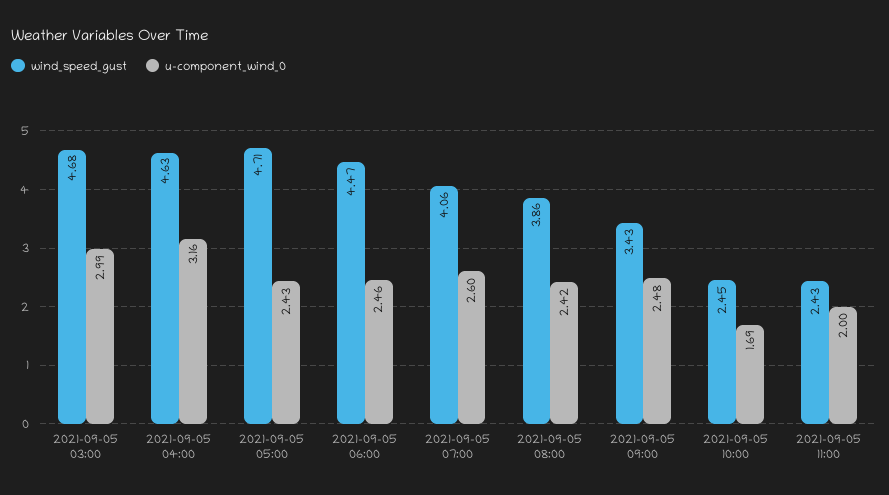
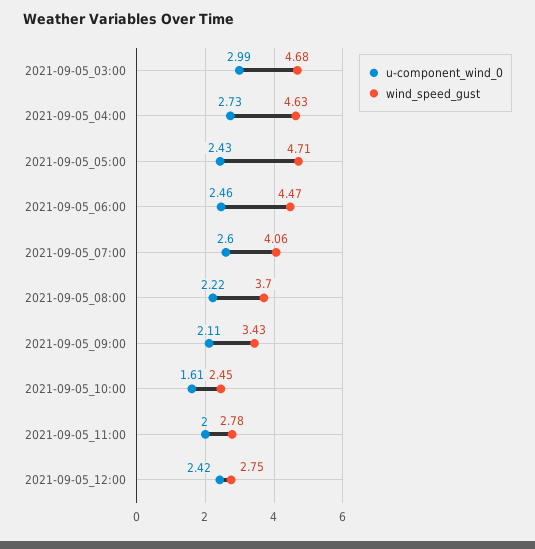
u-component_wind_0, 2021-09-05 04:00: 3.16 -> 2.73
wind_speed_gust, 2021-09-05 08:00: 3.86 -> 3.7
u-component_wind_0, 2021-09-05 08:00: 2.42 -> 2.22
u-component_wind_0, 2021-09-05 09:00: 2.48 -> 2.11
u-component_wind_0, 2021-09-05 10:00: 1.69 -> 1.61
wind_speed_gust, 2021-09-05 11:00: 2.43 -> 2.78
u-component_wind_0, 2021-09-05_12:00: none -> 2.42
wind_speed_gust, 2021-09-05_12:00: none -> 2.75

